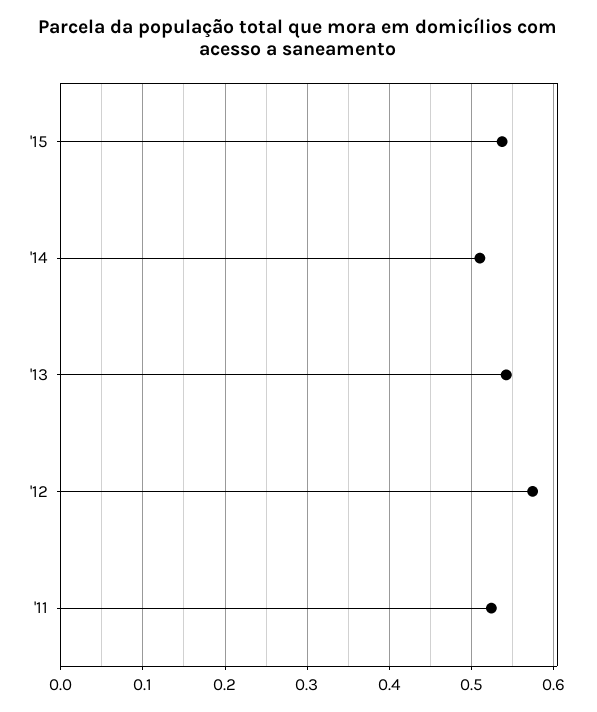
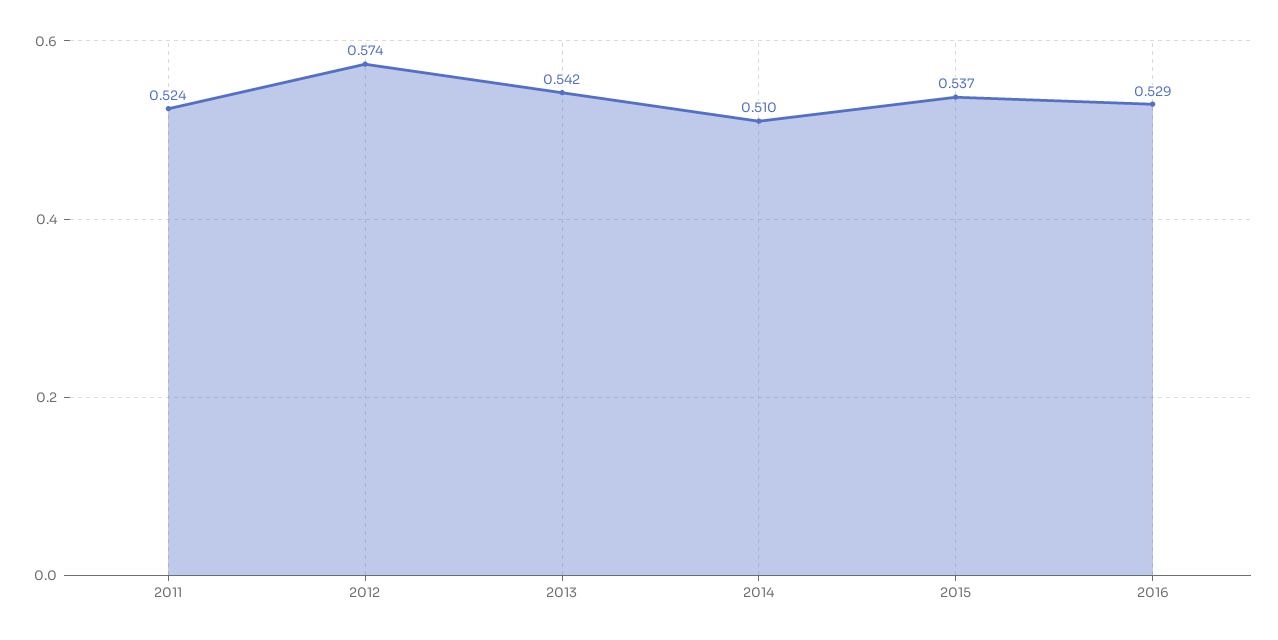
2016: none -> 0.529

